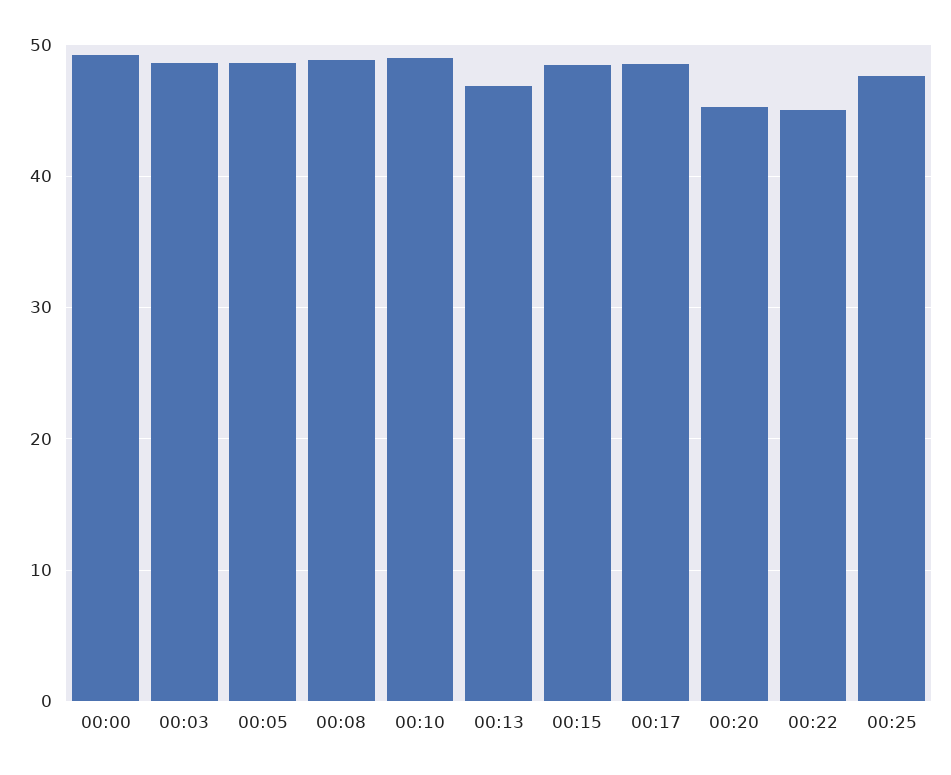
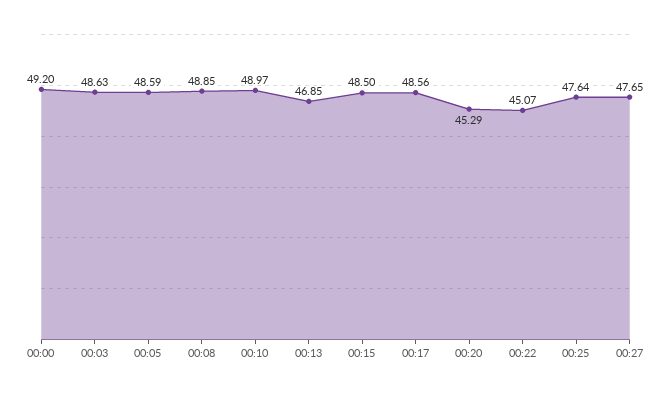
00:27: none -> 47.65

